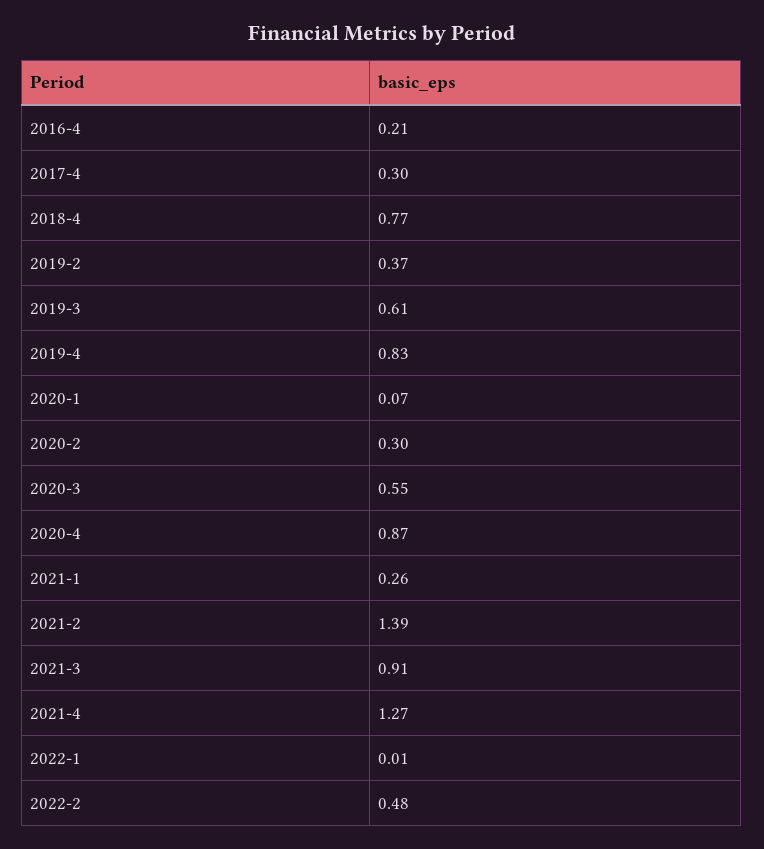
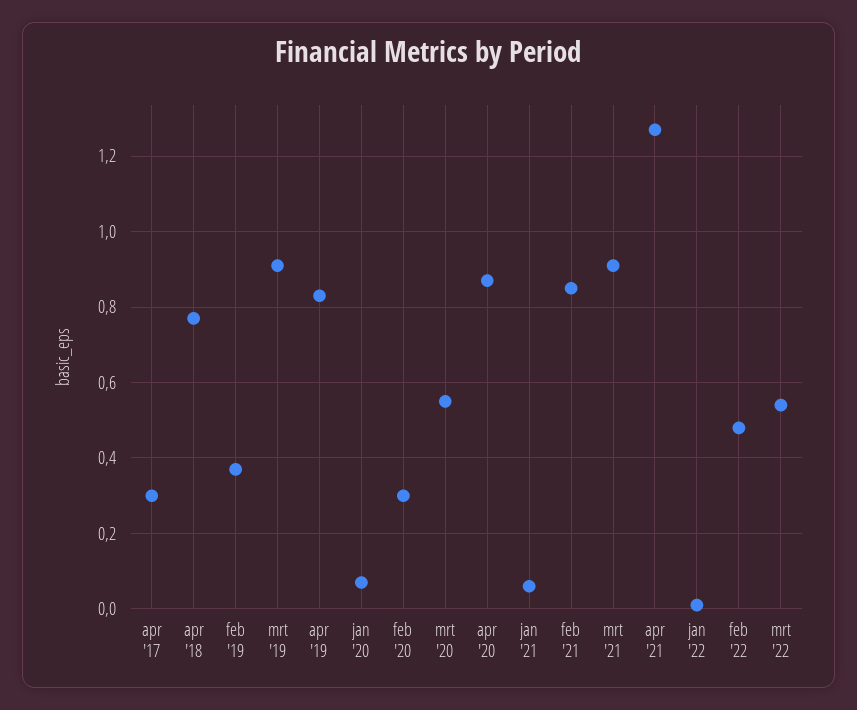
2016-4: 0.21 -> none
2019-3: 0.61 -> 0.9
2021-1: 0.26 -> 0.05
2021-2: 1.39 -> 0.85
mrt '22: none -> 0.55

